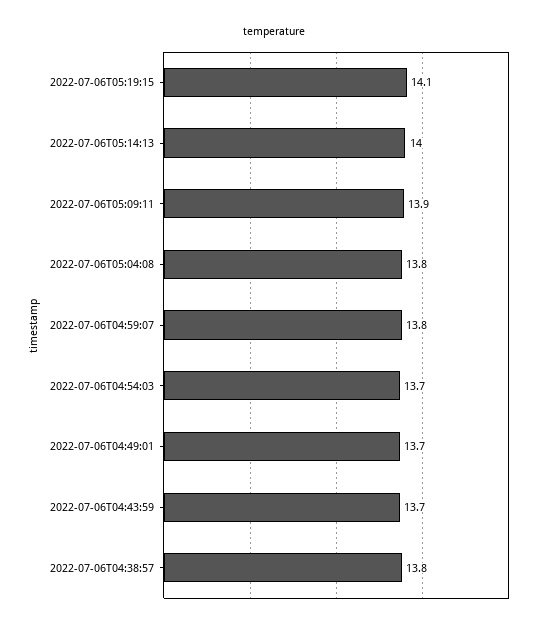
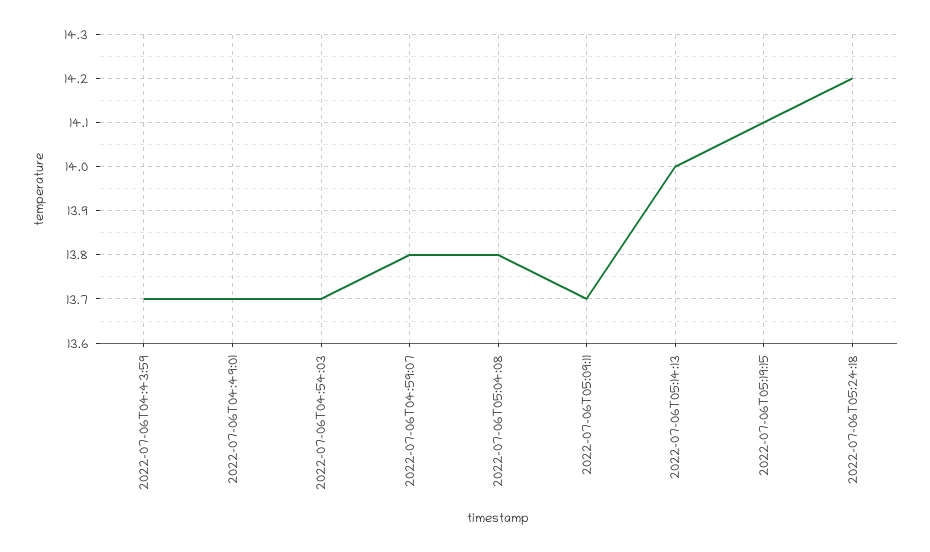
2022-07-06T05:09:11: 13.9 -> 13.7
2022-07-06T04:38:57: 13.8 -> none
2022-07-06T05:24:18: none -> 14.2

